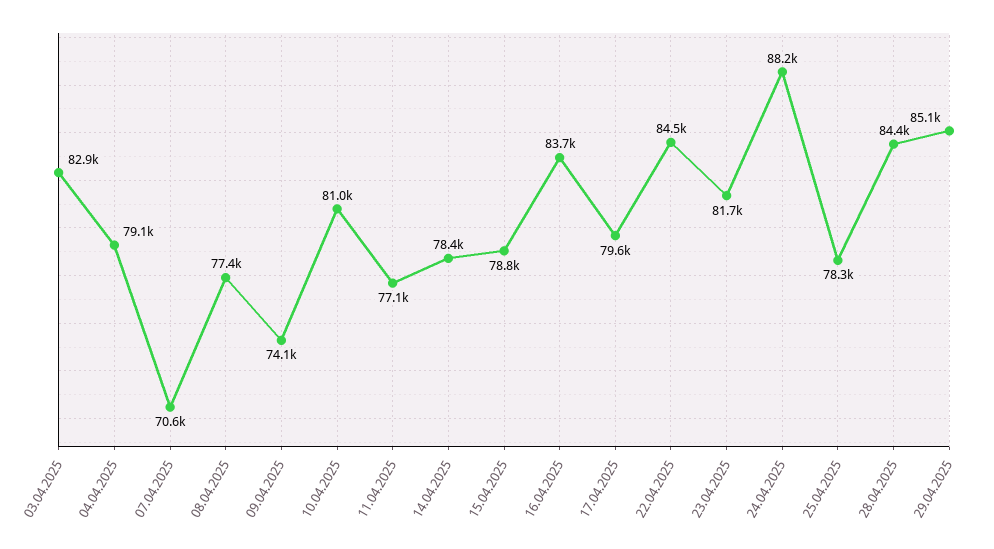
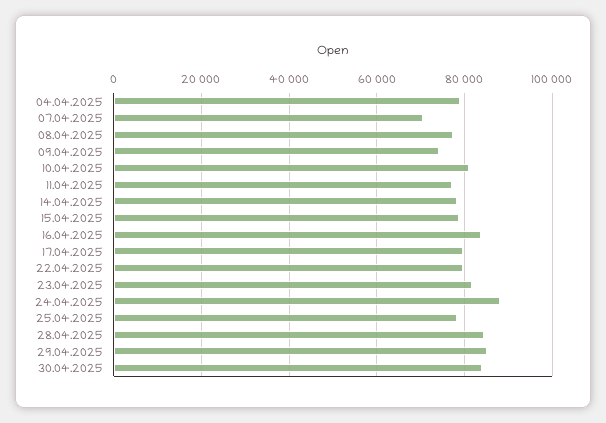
03.04.2025: 82900 -> none
22.04.2025: 84500 -> 80000
30.04.2025: none -> 84000

